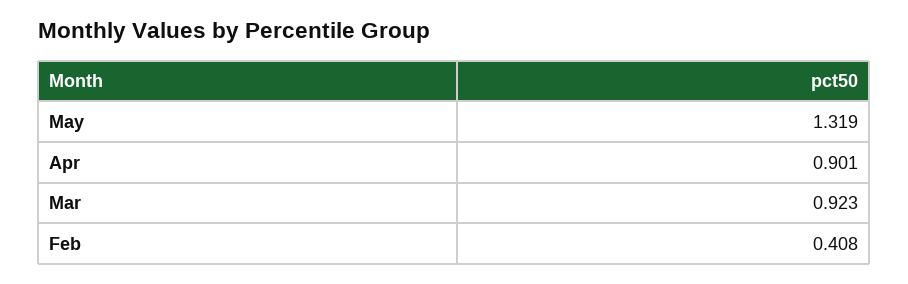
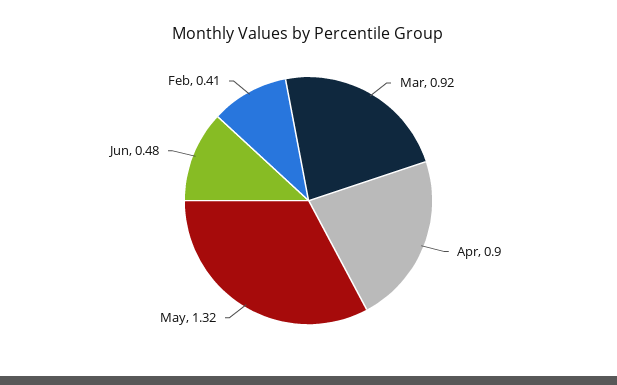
Jun: none -> 0.48

